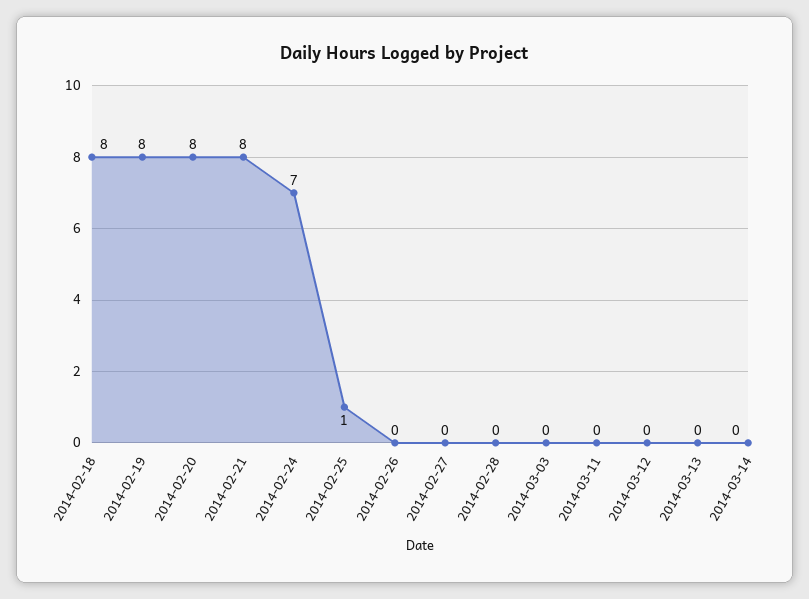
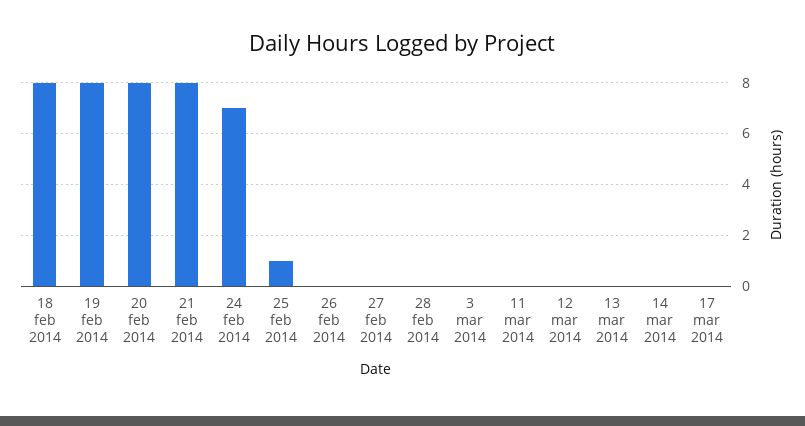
17 mar 2014: none -> 0

